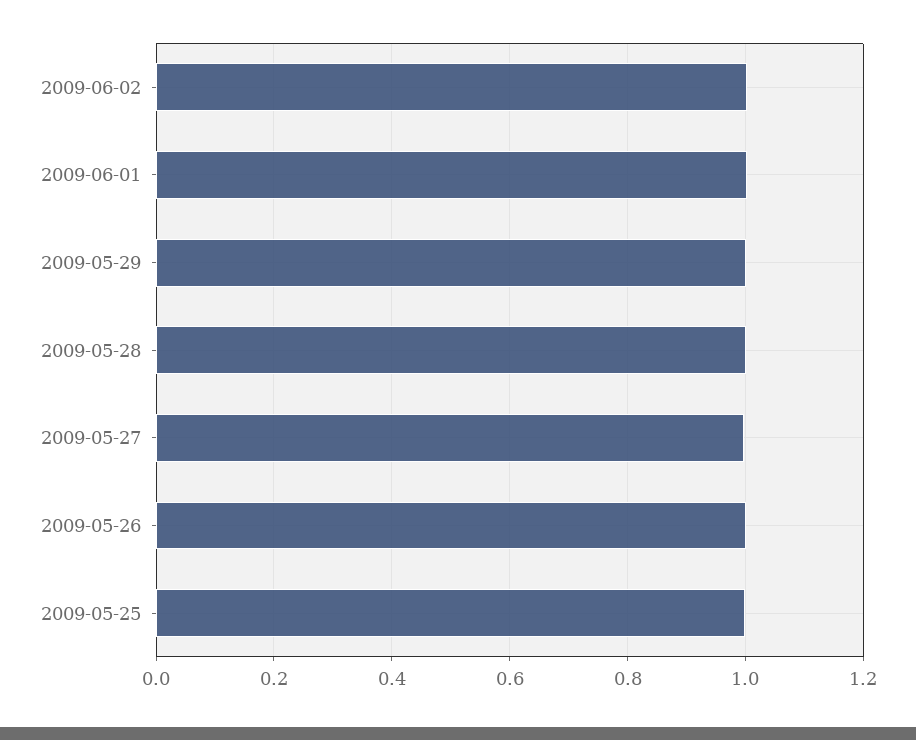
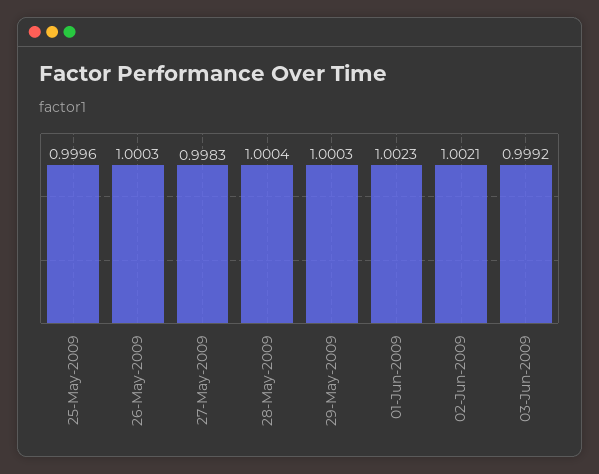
03-Jun-2009: none -> 0.9992

